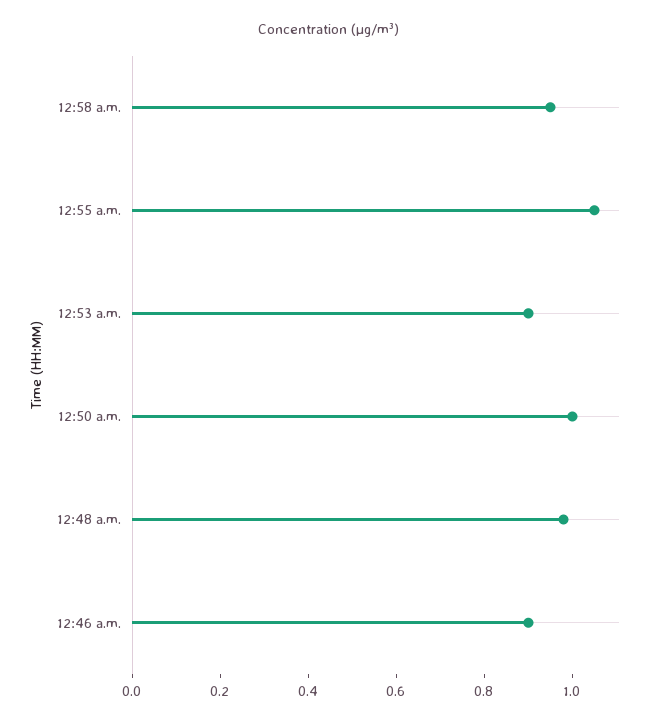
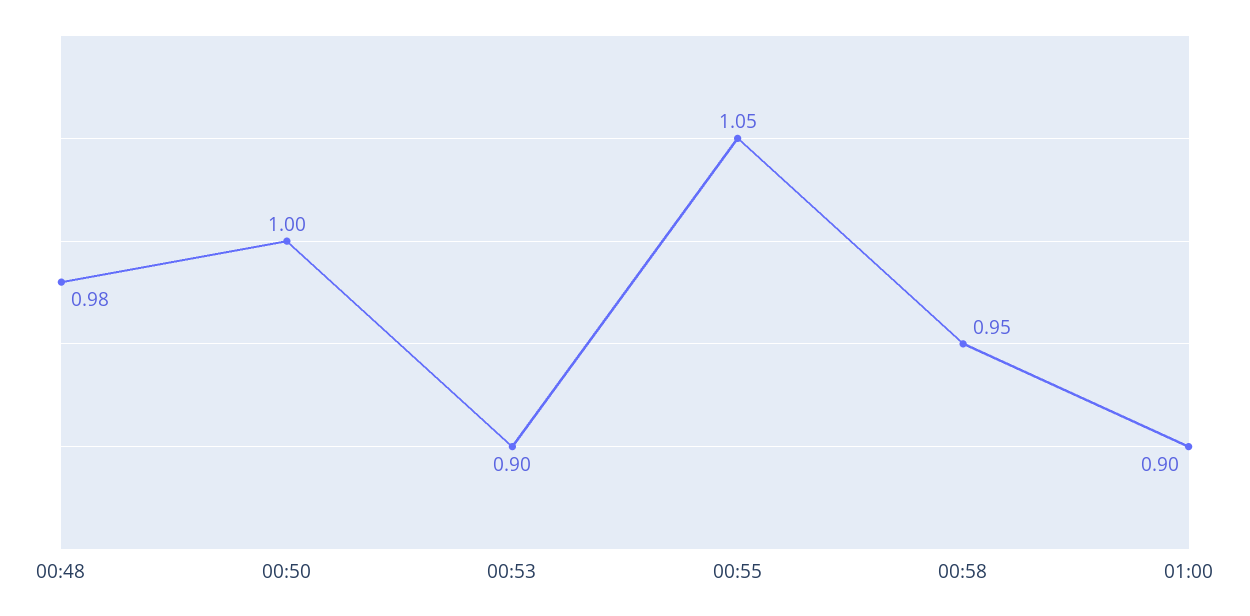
12:46 a.m.: 0.9 -> none
01:00: none -> 0.9

